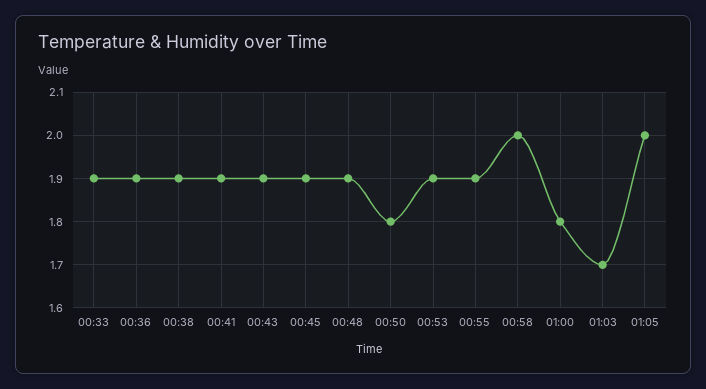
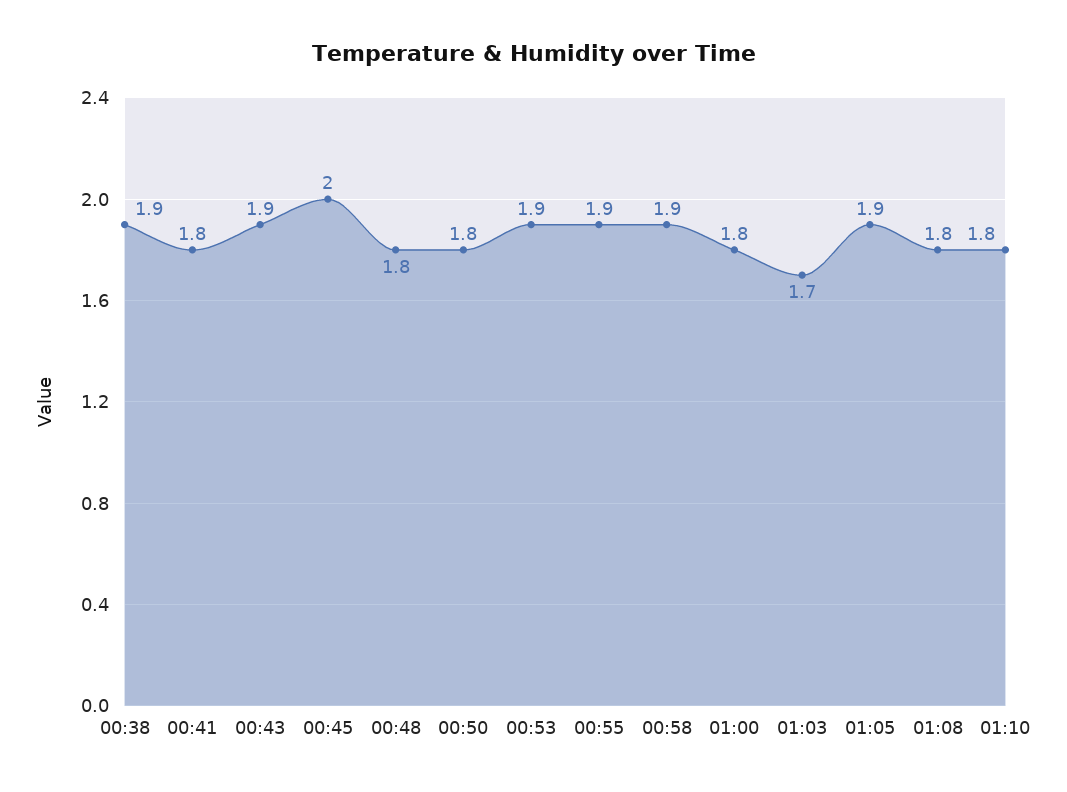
00:33: 1.9 -> none
00:36: 1.9 -> none
00:41: 1.9 -> 1.8
00:45: 1.9 -> 2
00:48: 1.9 -> 1.8
00:58: 2 -> 1.9
01:05: 2 -> 1.9
01:08: none -> 1.8
01:10: none -> 1.8

